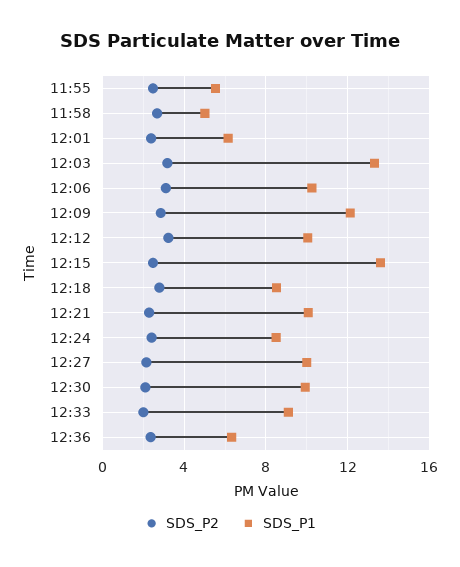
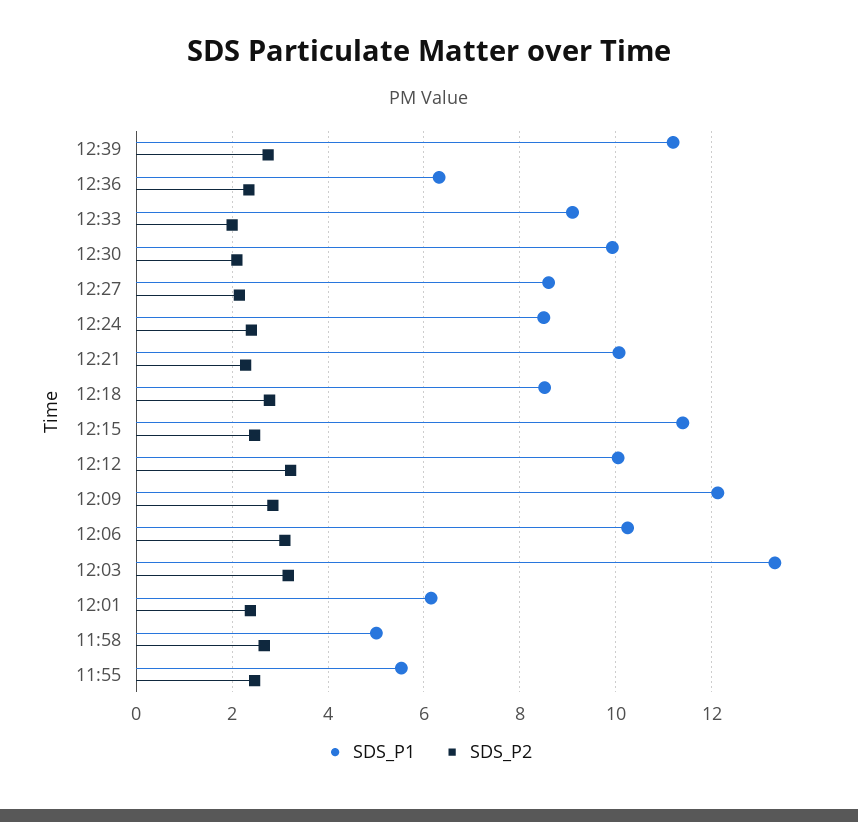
SDS_P1, 12:15: 13.5 -> 11.4
SDS_P1, 12:27: 10 -> 8.6
SDS_P1, 12:39: none -> 11.2
SDS_P2, 12:39: none -> 2.8

